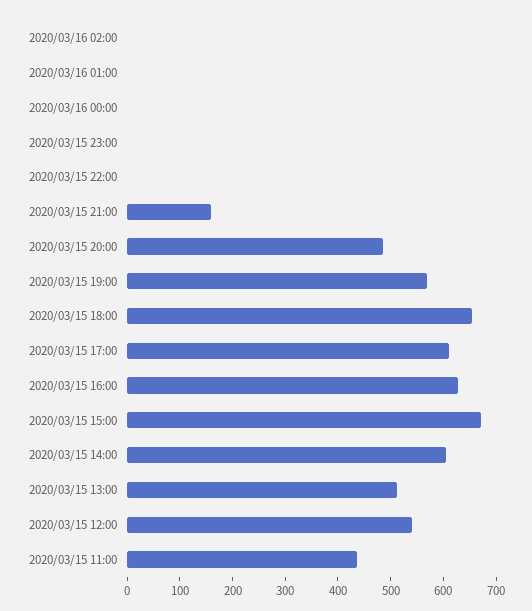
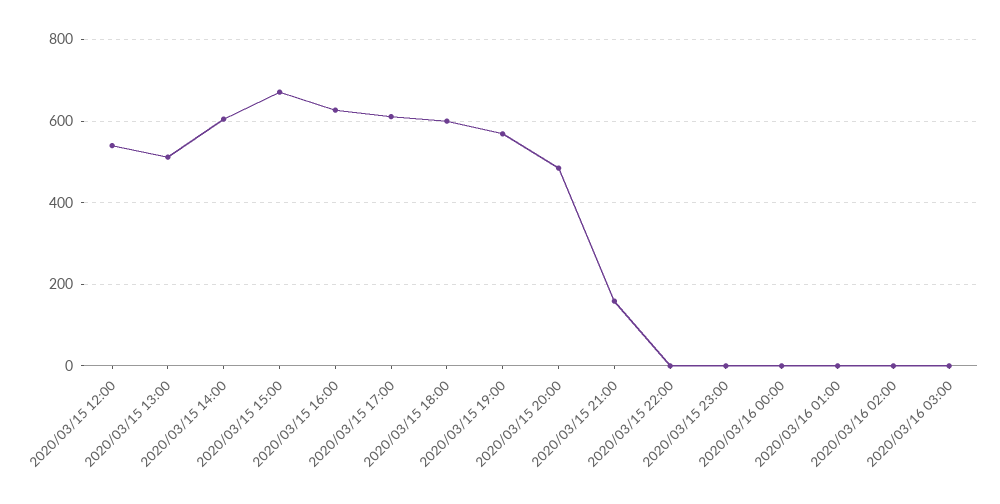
2020/03/15 18:00: 660 -> 600
2020/03/15 11:00: 440 -> none
2020/03/16 03:00: none -> 0

